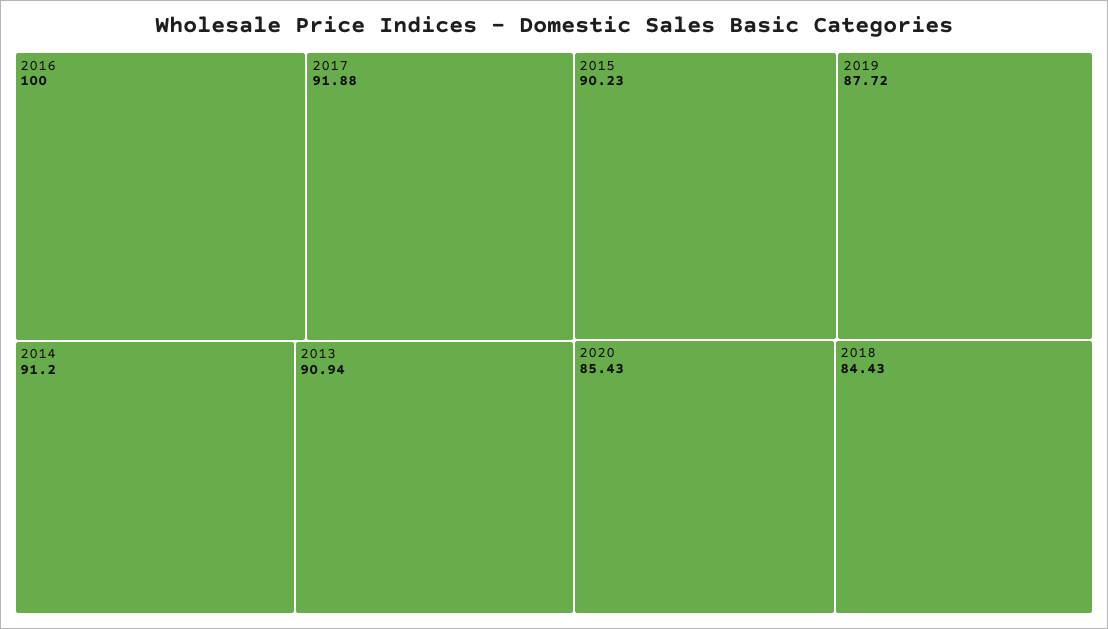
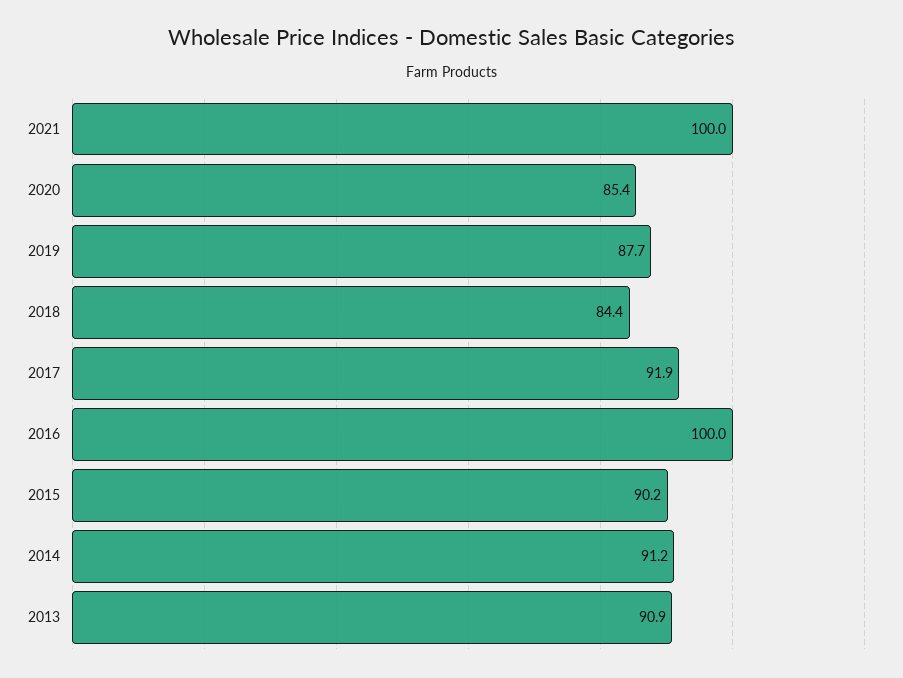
2021: none -> 100

